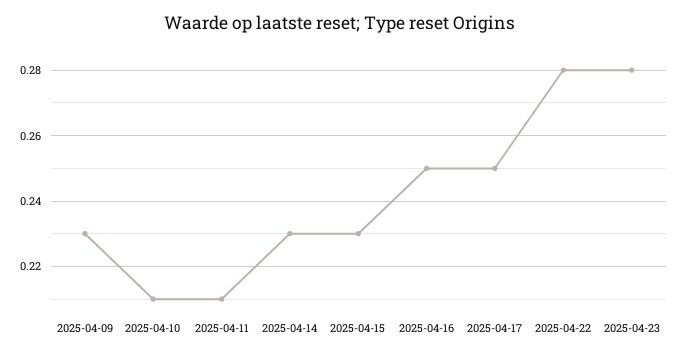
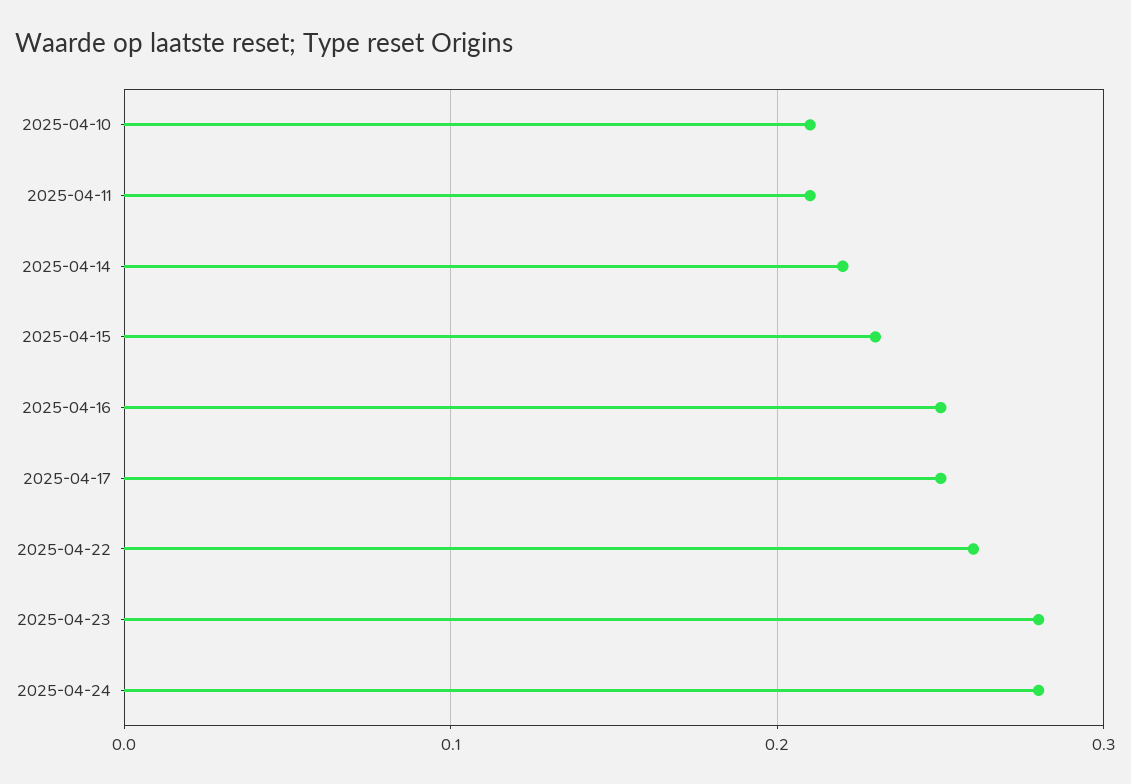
2025-04-09: 0.23 -> none
2025-04-14: 0.23 -> 0.22
2025-04-22: 0.28 -> 0.26
2025-04-24: none -> 0.28

